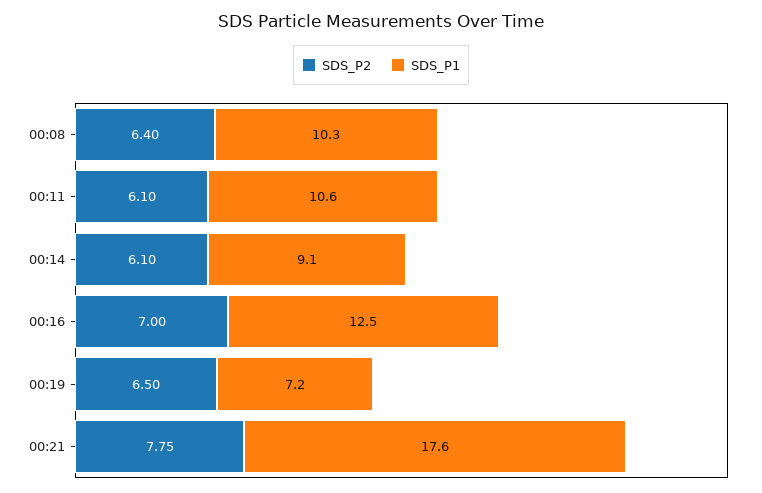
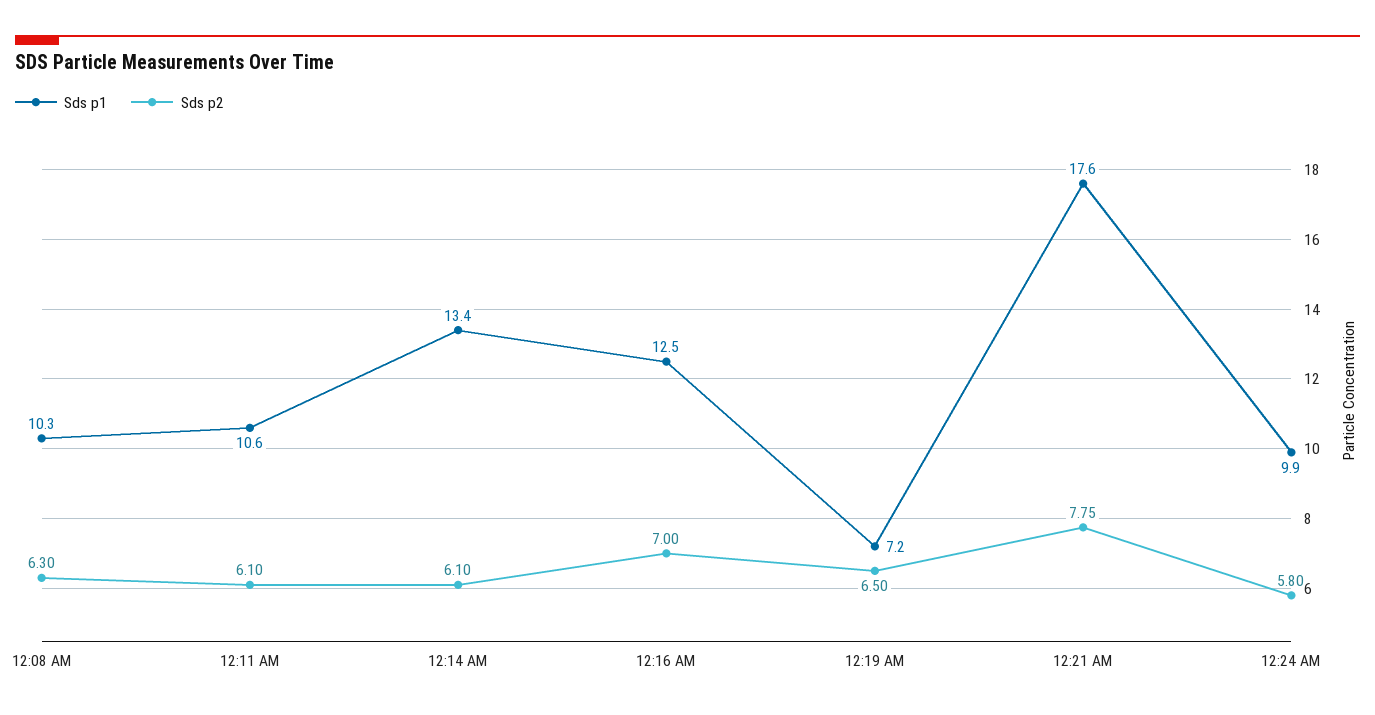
SDS_P2, 00:08: 6.4 -> 6.3
SDS_P1, 00:14: 9.1 -> 13.4
SDS_P1, 12:24 AM: none -> 9.9
SDS_P2, 12:24 AM: none -> 5.8

